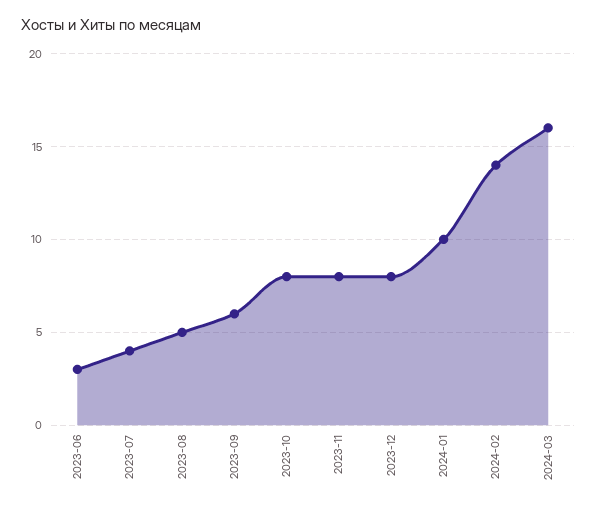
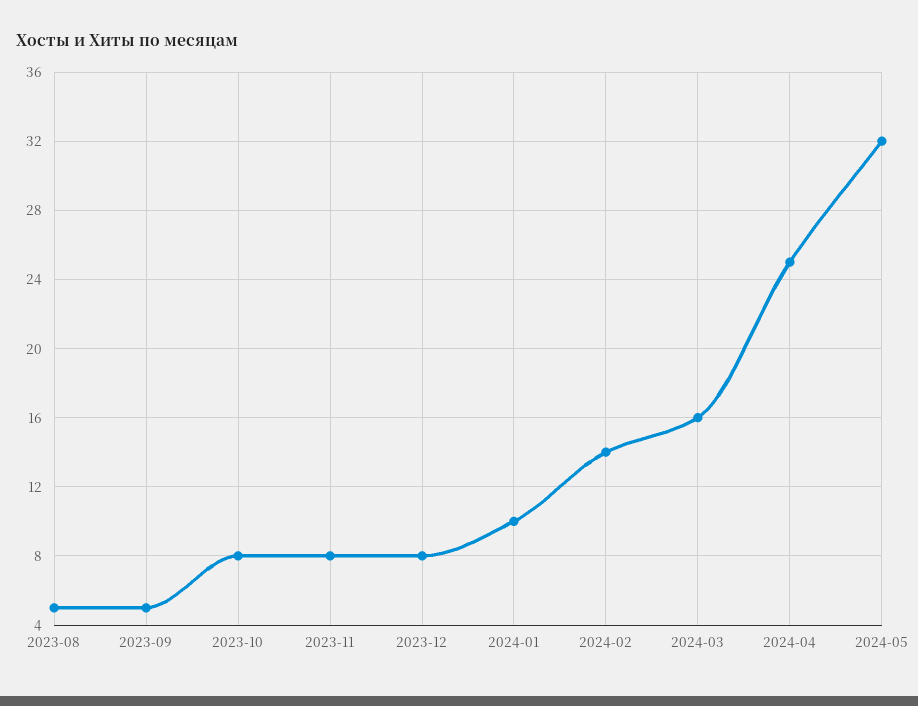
2023-06: 3 -> none
2023-07: 4 -> none
2023-09: 6 -> 5
2024-04: none -> 25
2024-05: none -> 32

